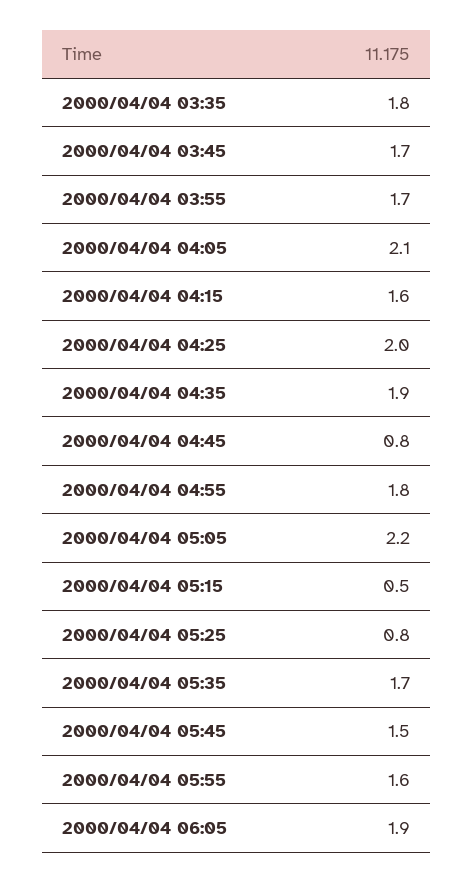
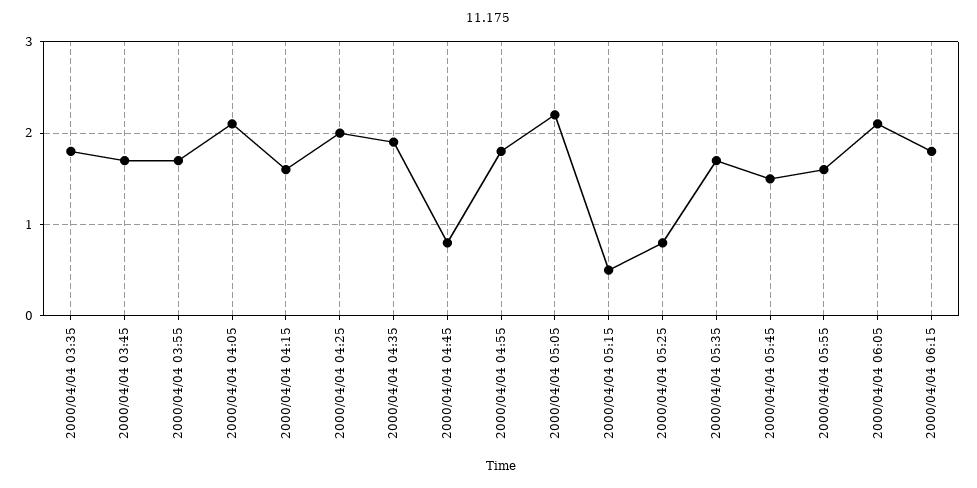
2000/04/04 06:05: 1.9 -> 2.1
2000/04/04 06:15: none -> 1.8

